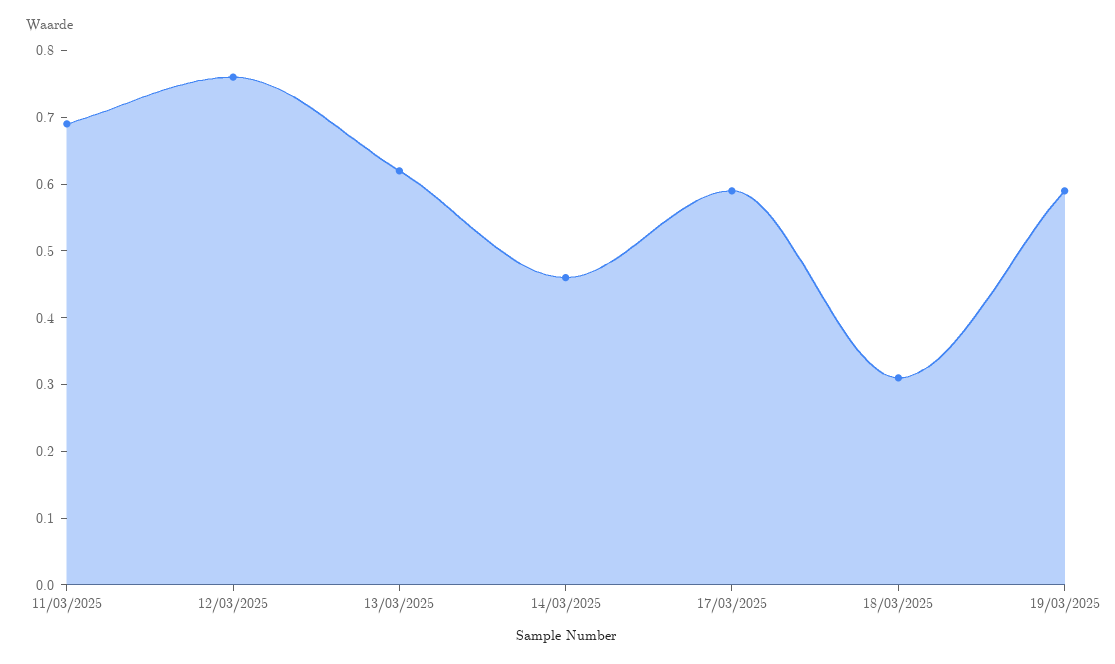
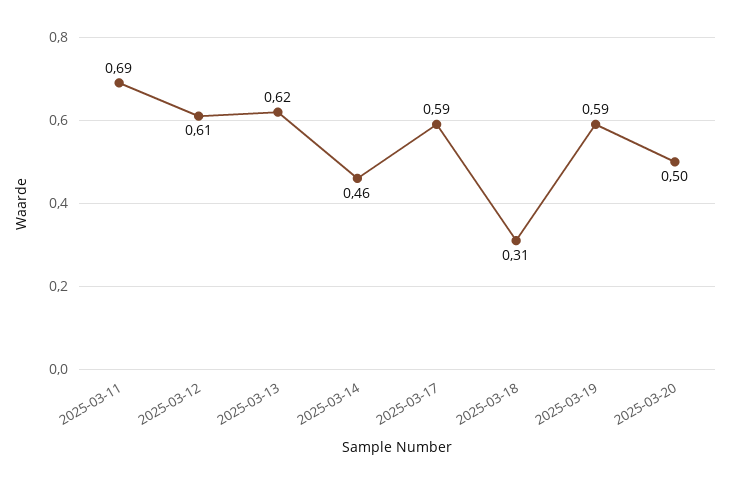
12/03/2025: 0.75 -> 0.61
2025-03-20: none -> 0.5

